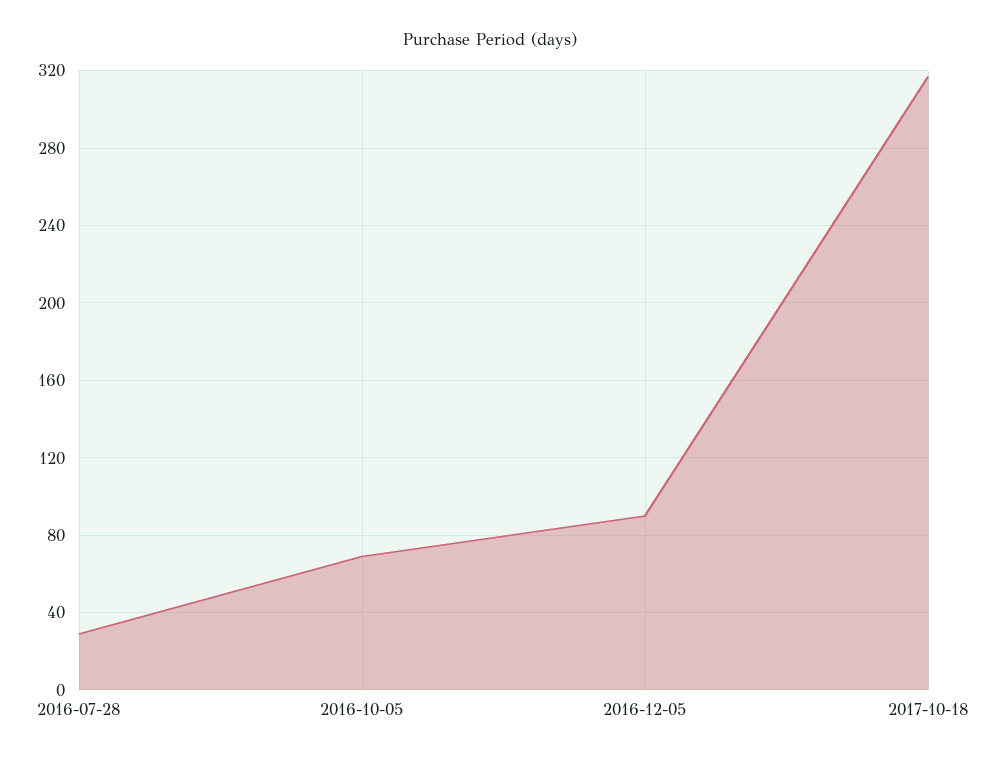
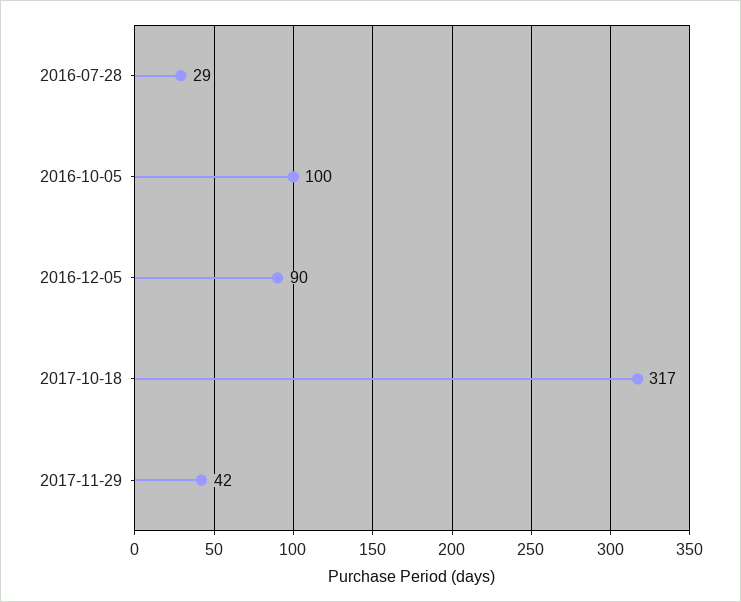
2016-10-05: 70 -> 100
2017-11-29: none -> 42

